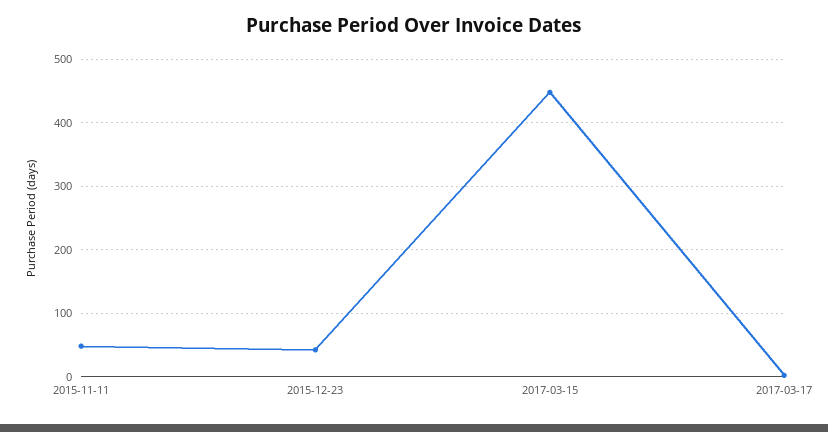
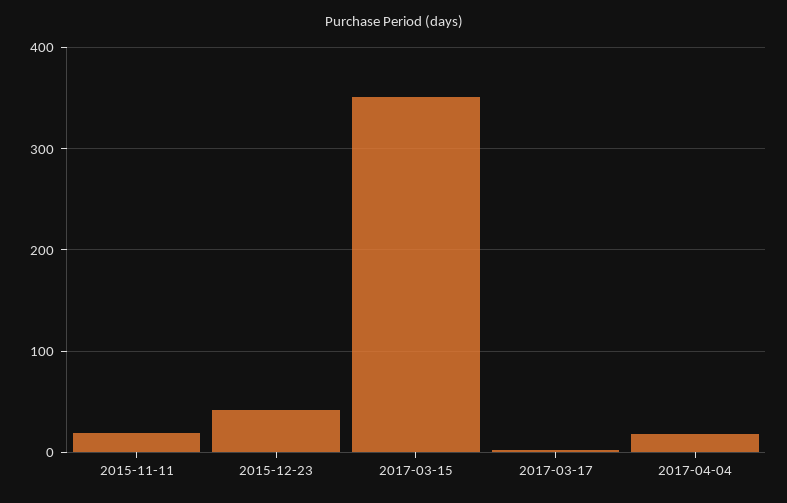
2015-11-11: 50 -> 20
2017-03-15: 450 -> 350
2017-04-04: none -> 20

